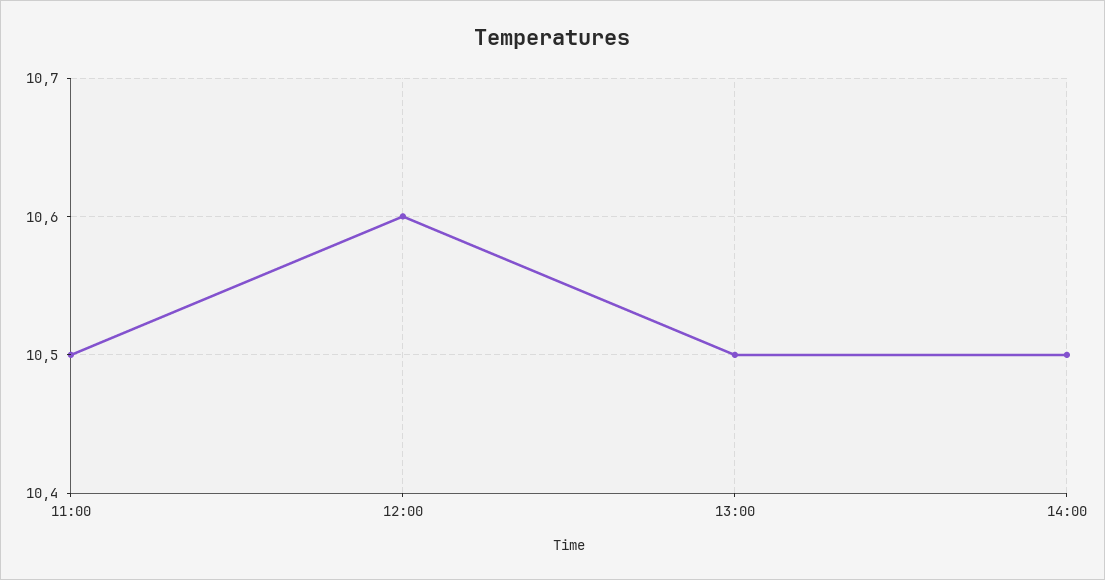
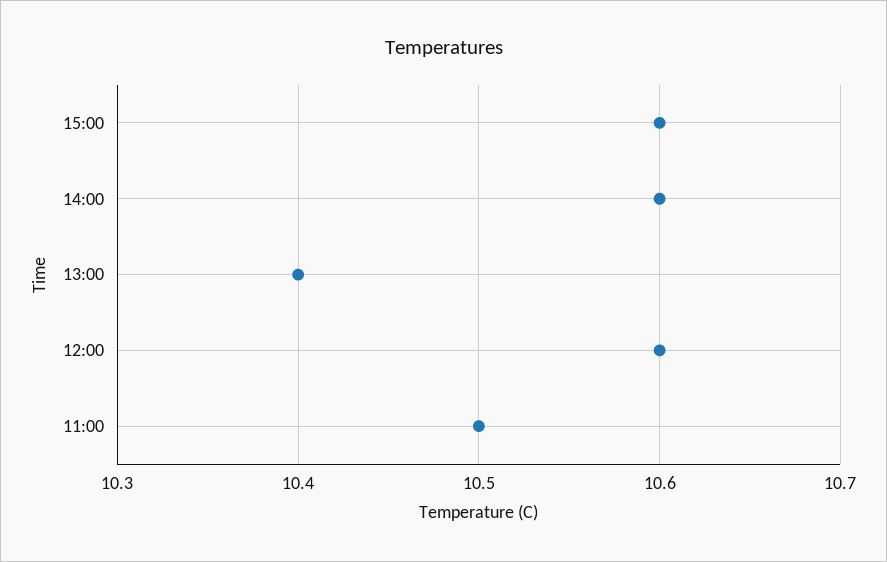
13:00: 10.5 -> 10.4
14:00: 10.5 -> 10.6
15:00: none -> 10.6

